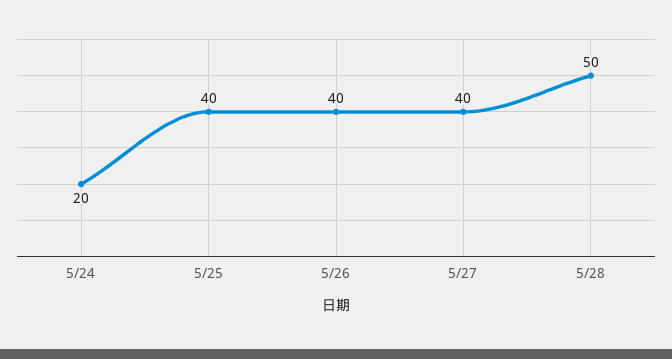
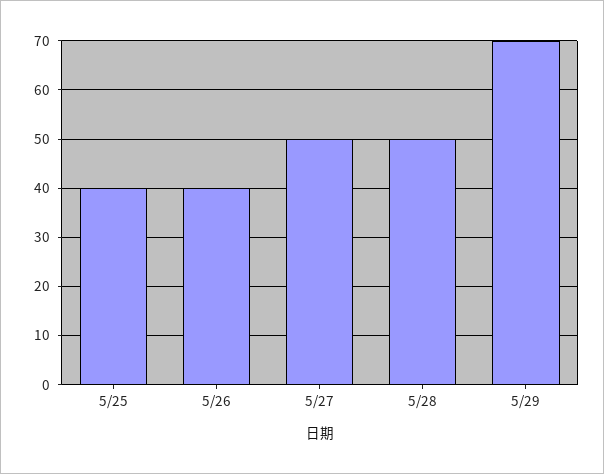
5/24: 20 -> none
5/27: 40 -> 50
5/29: none -> 70

